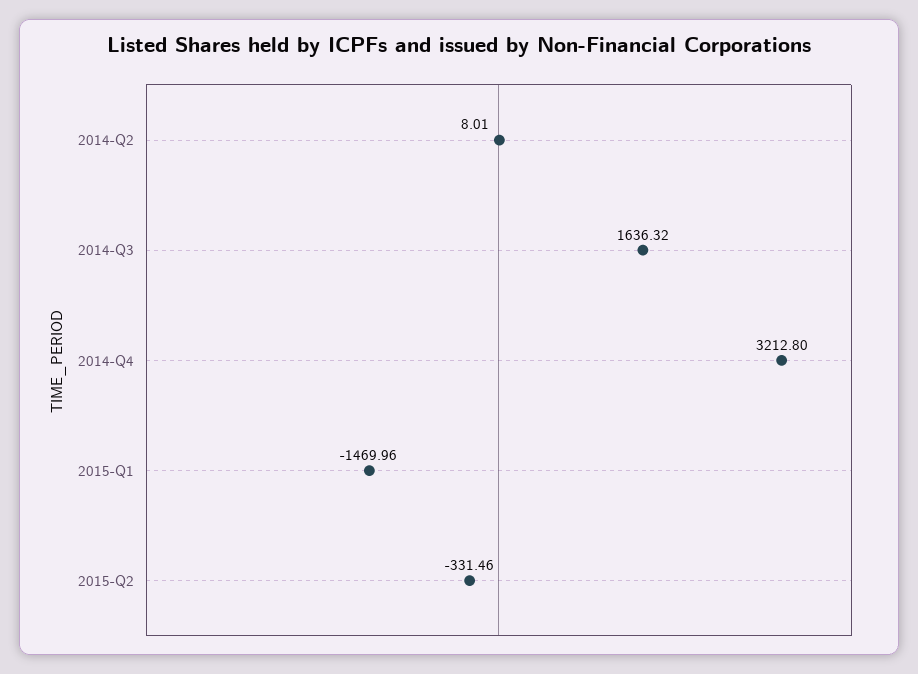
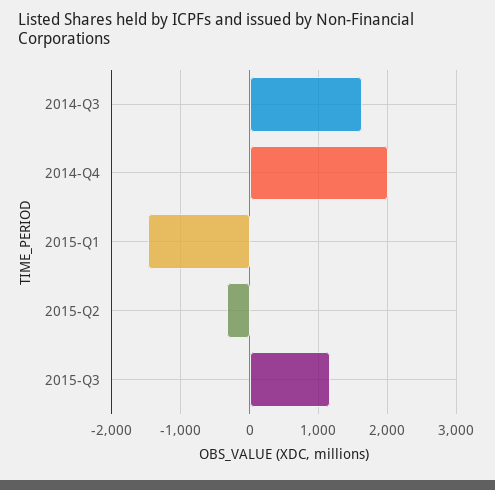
2014-Q2: 8.01 -> none
2014-Q4: 3212.8 -> 2000
2015-Q3: none -> 1200

